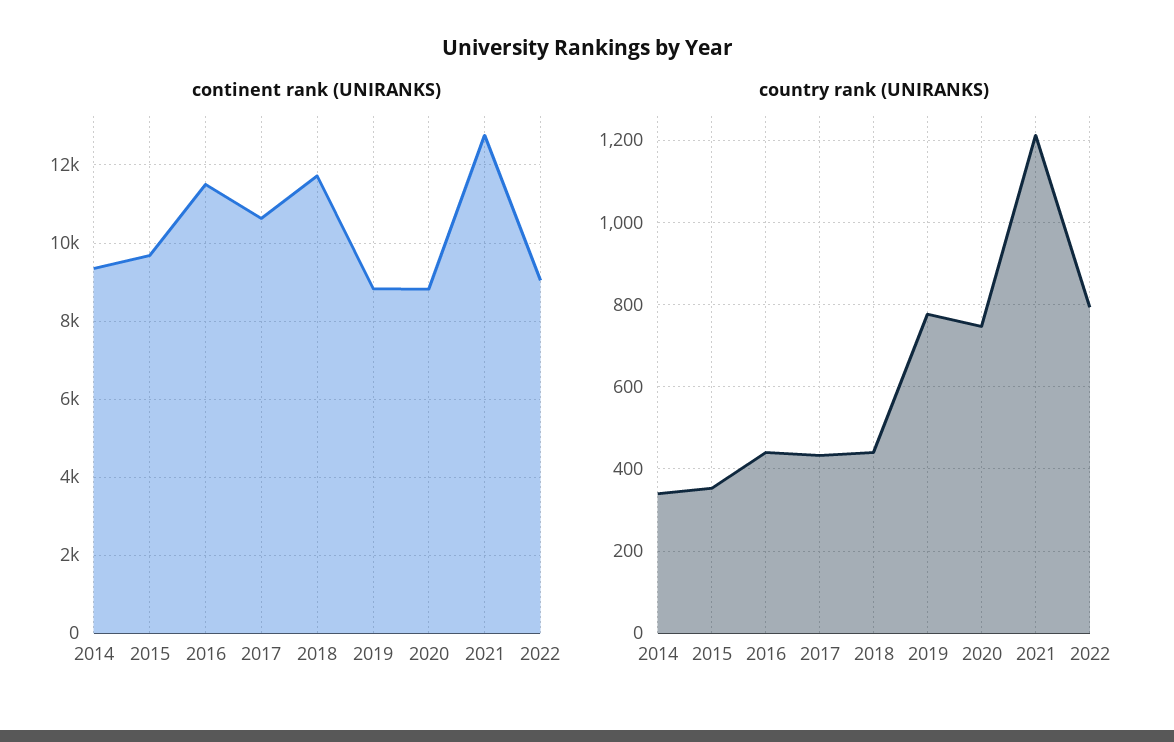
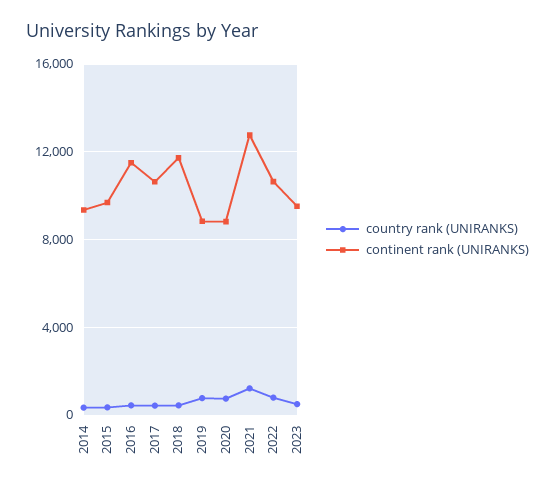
continent rank (UNIRANKS), 2022: 9000 -> 10500
country rank (UNIRANKS), 2023: none -> 500
continent rank (UNIRANKS), 2023: none -> 9500

